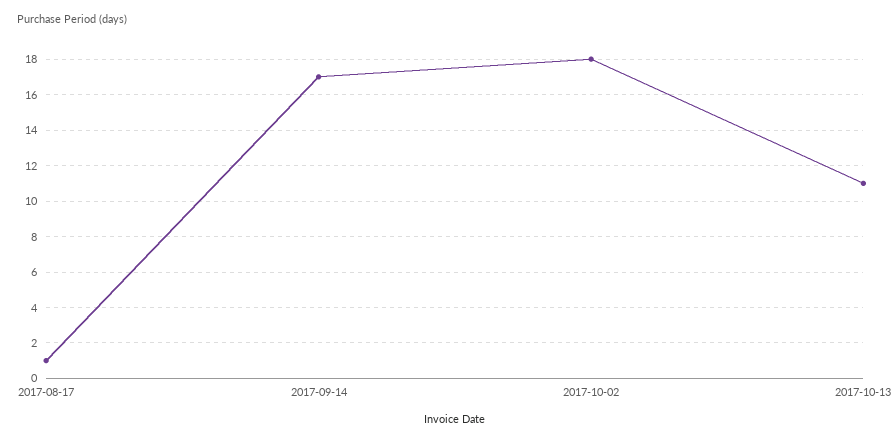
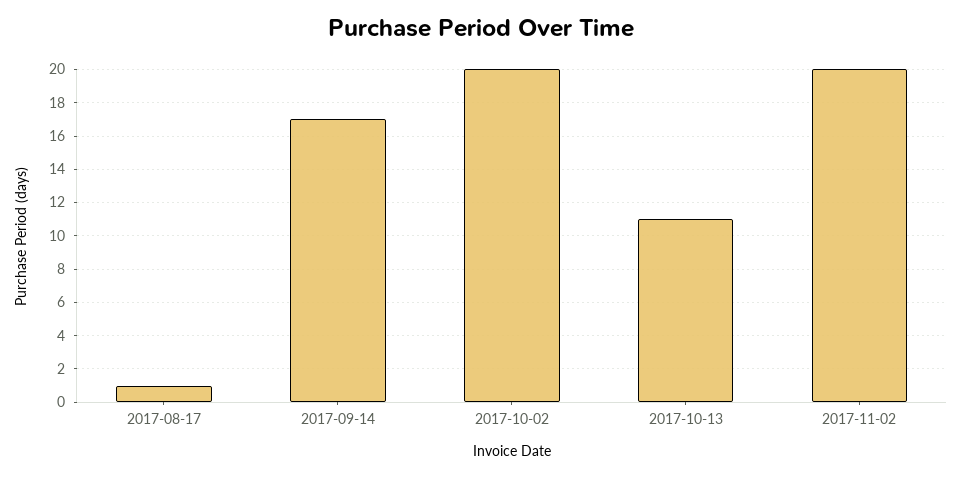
2017-10-02: 18 -> 20
2017-11-02: none -> 20

